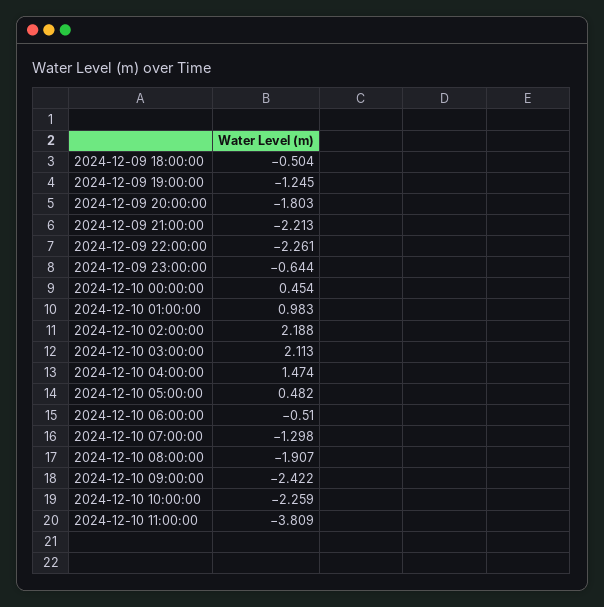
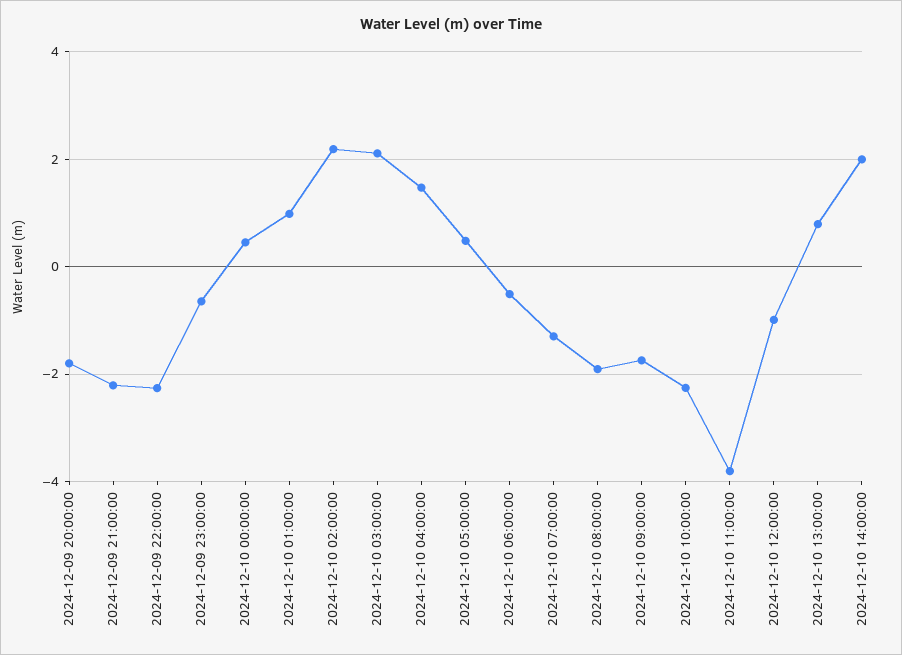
2024-12-09 18:00:00: -0.504 -> none
2024-12-09 19:00:00: -1.245 -> none
2024-12-10 09:00:00: -2.422 -> -1.8
2024-12-10 12:00:00: none -> -1
2024-12-10 13:00:00: none -> 0.8
2024-12-10 14:00:00: none -> 2

